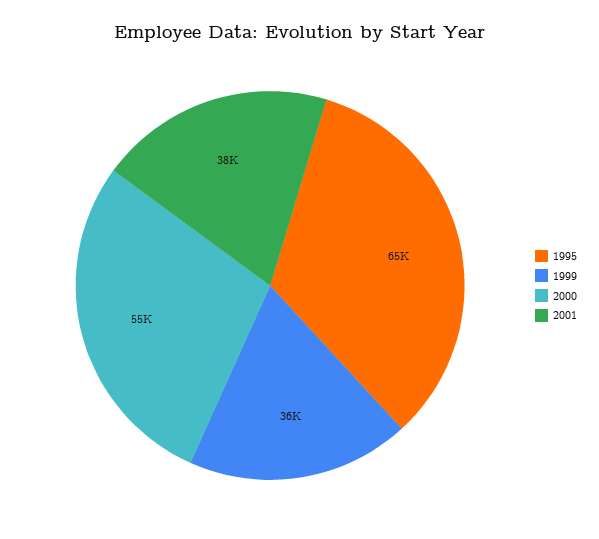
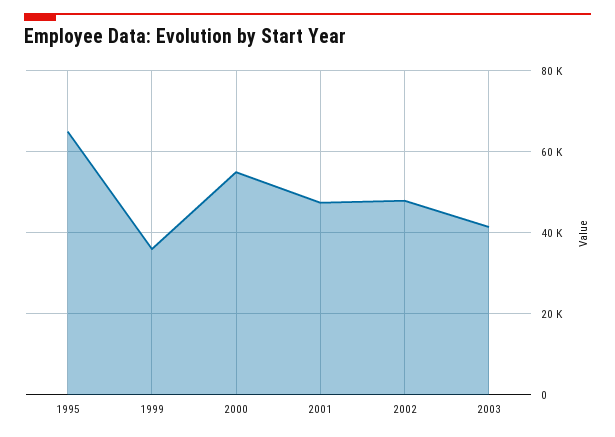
2001: 38000 -> 48000
2002: none -> 48000
2003: none -> 42000

